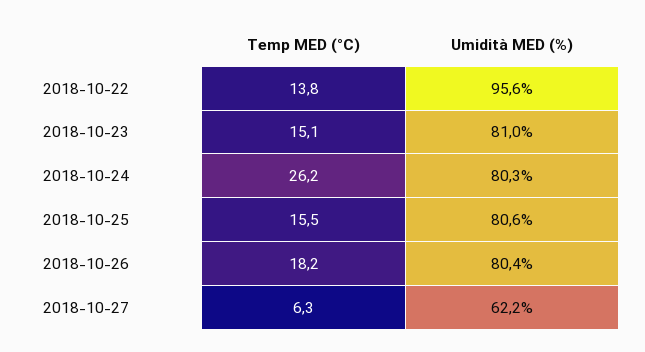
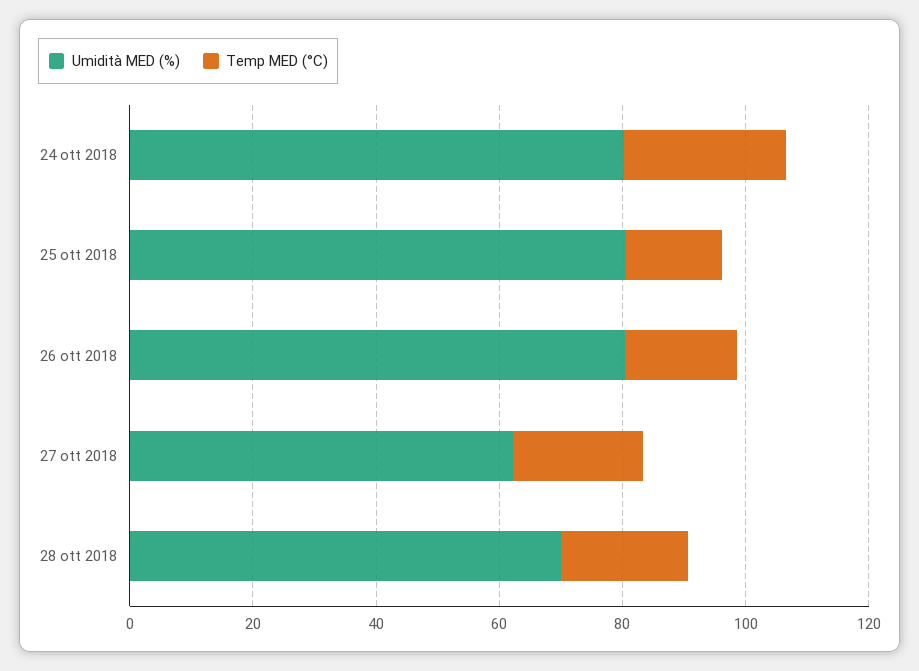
Temp MED (°C), 2018-10-22: 13.8 -> none
Umidità MED (%), 2018-10-22: 95.6 -> none
Temp MED (°C), 2018-10-23: 15.1 -> none
Umidità MED (%), 2018-10-23: 81 -> none
Temp MED (°C), 2018-10-27: 6.3 -> 20
Umidità MED (%), 28 ott 2018: none -> 70
Temp MED (°C), 28 ott 2018: none -> 20

